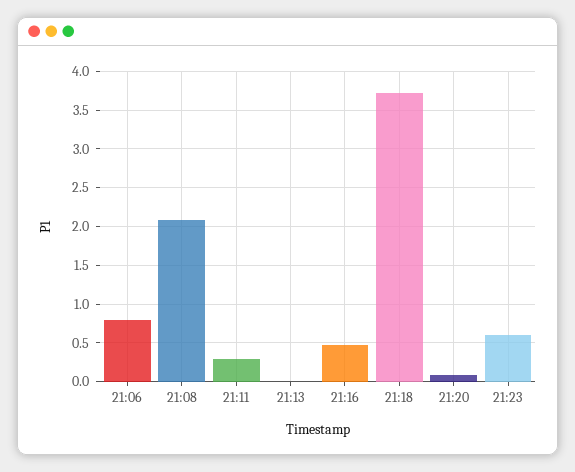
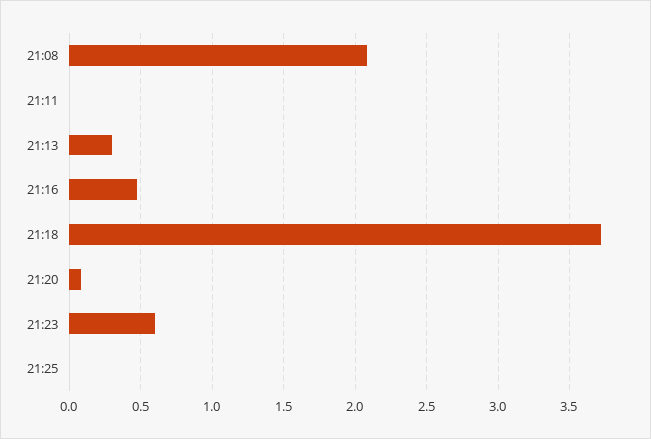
21:06: 0.8 -> none
21:11: 0.3 -> 0
21:13: 0 -> 0.3
21:25: none -> 0

